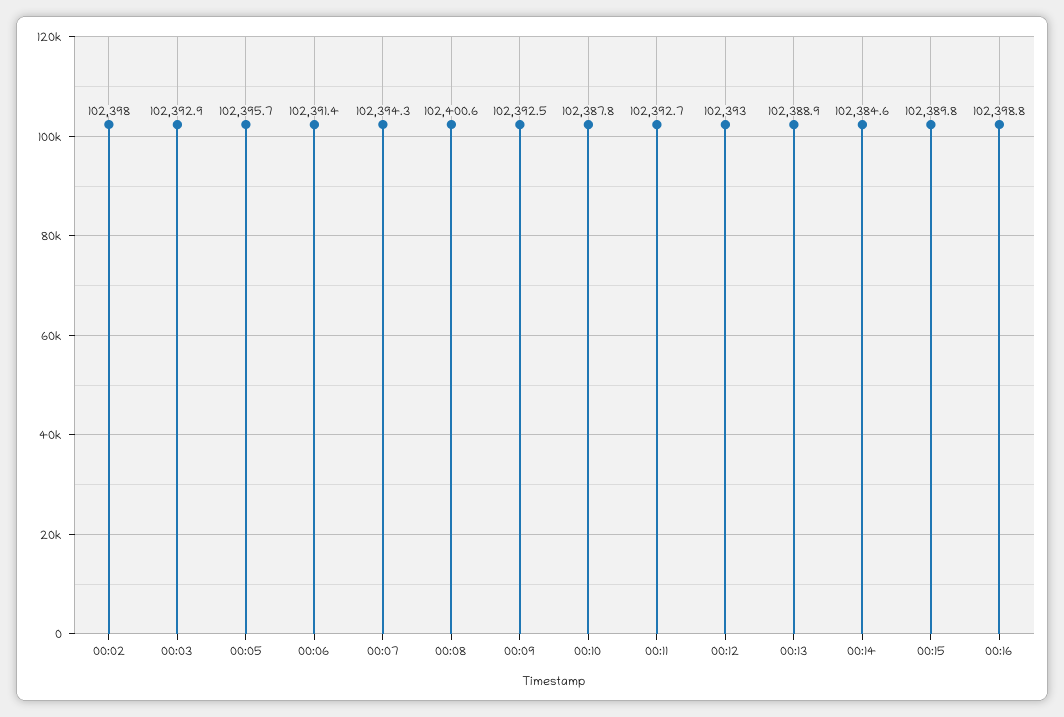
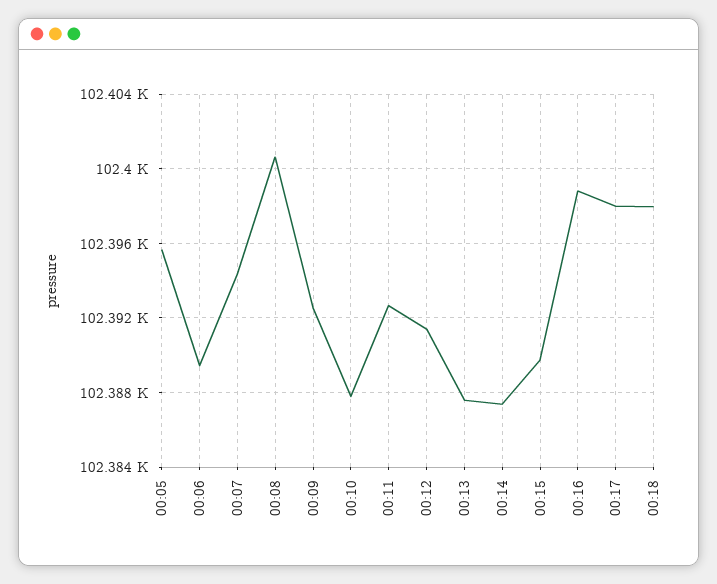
00:02: 102398 -> none
00:03: 102392.9 -> none
00:06: 102391.4 -> 102389.5
00:12: 102393 -> 102391.5
00:13: 102388.9 -> 102387.5
00:14: 102384.6 -> 102387.5
00:17: none -> 102398
00:18: none -> 102398

